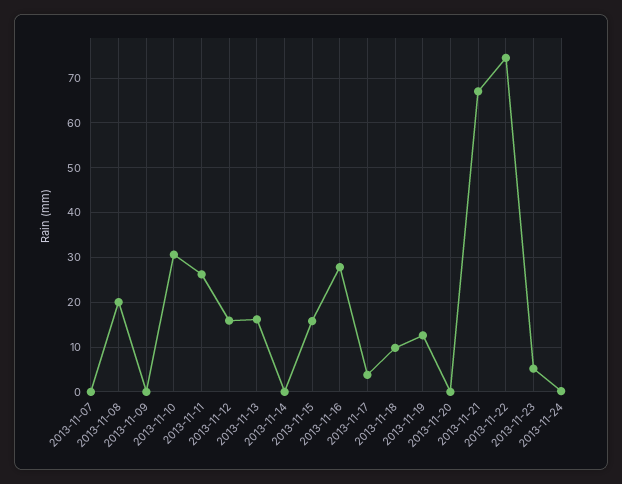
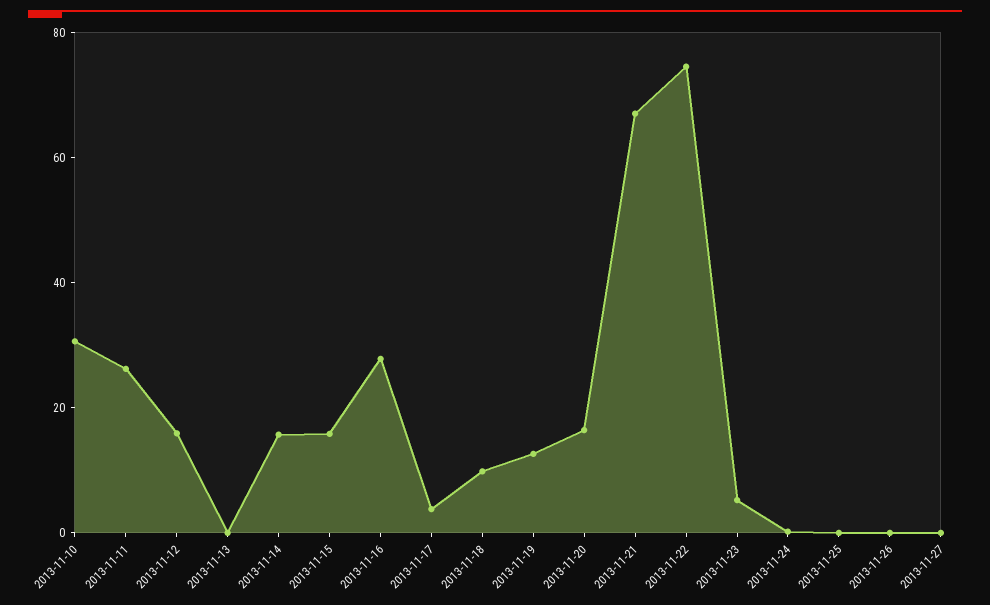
2013-11-07: 0 -> none
2013-11-08: 20 -> none
2013-11-09: 0 -> none
2013-11-13: 16 -> 0
2013-11-14: 0 -> 15
2013-11-20: 0 -> 15
2013-11-25: none -> 0
2013-11-26: none -> 0
2013-11-27: none -> 0

